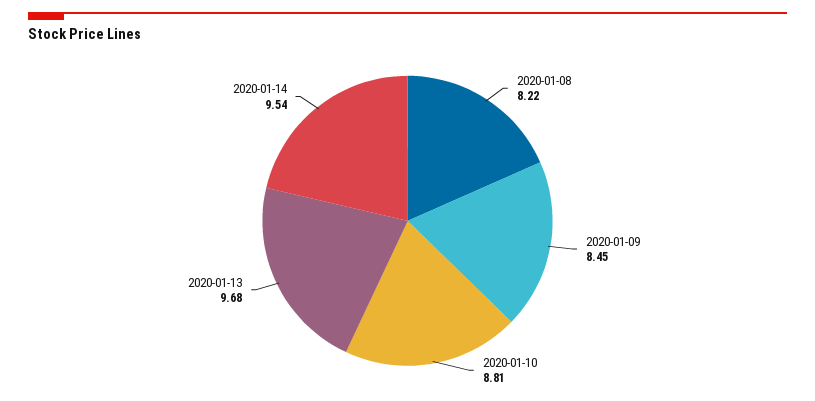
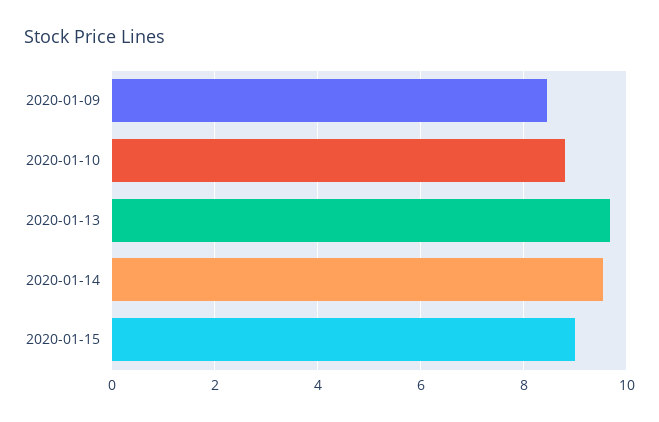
2020-01-08: 8.22 -> none
2020-01-15: none -> 9

